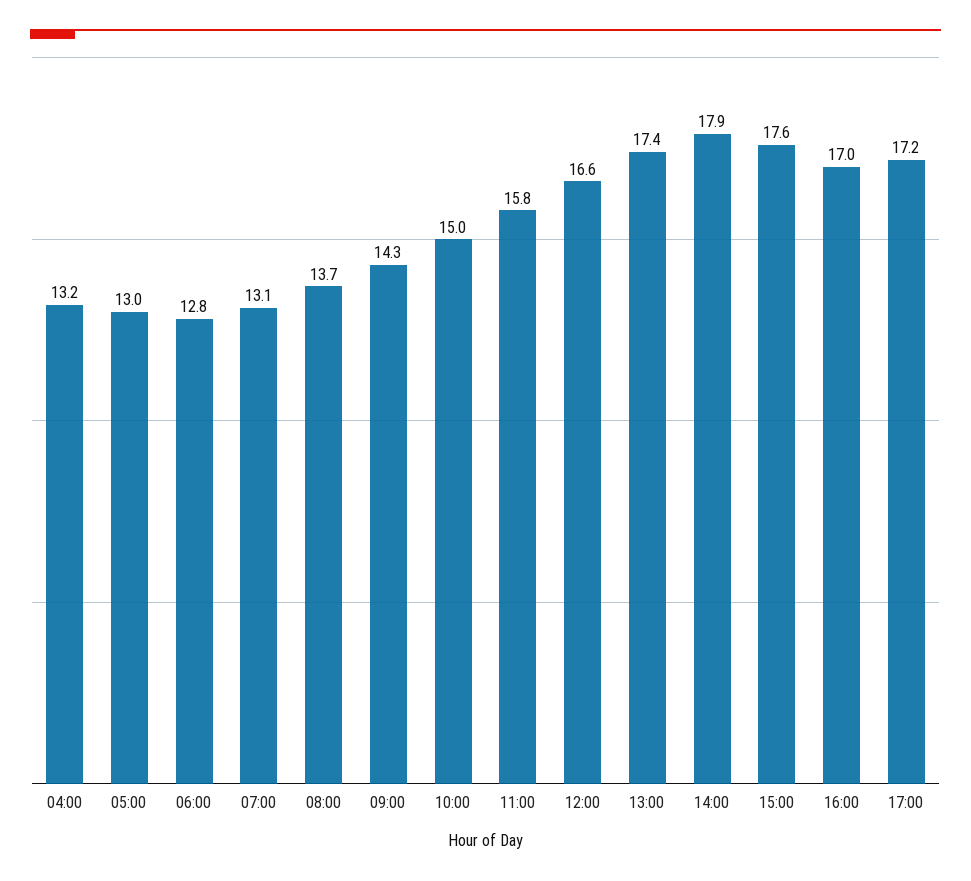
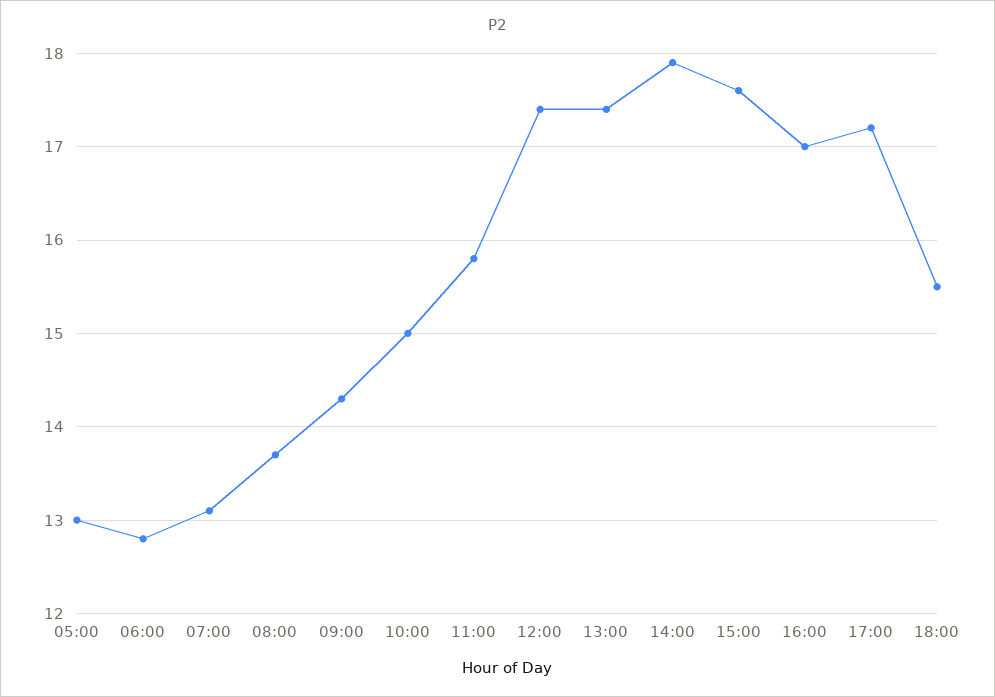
04:00: 13.2 -> none
12:00: 16.6 -> 17.4
18:00: none -> 15.5

